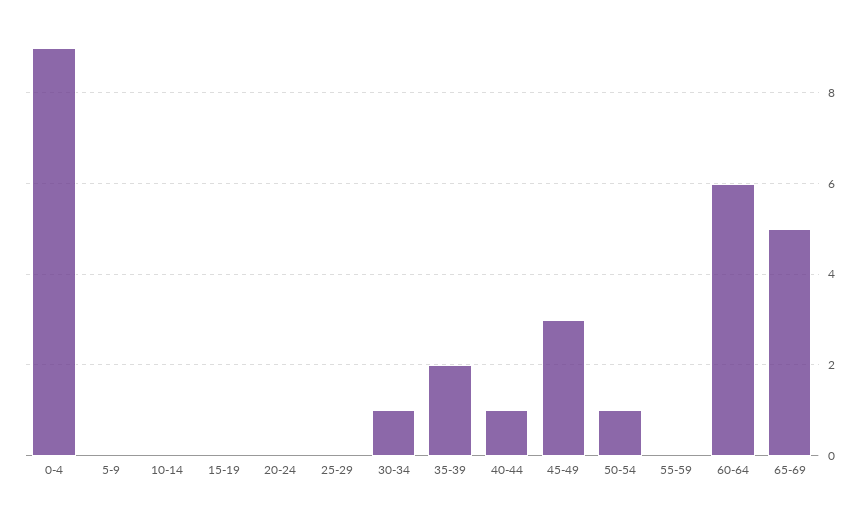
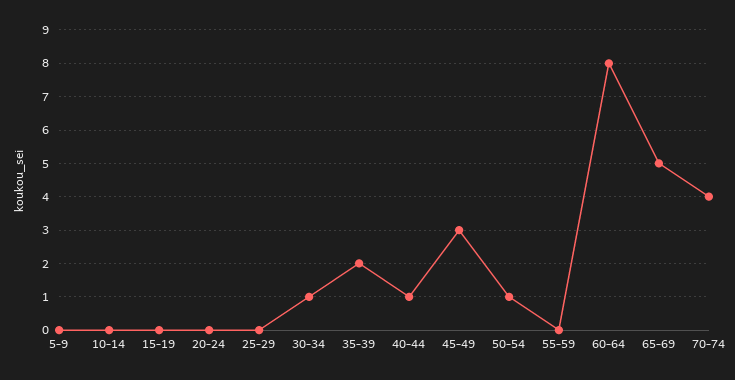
0-4: 9 -> none
60-64: 6 -> 8
70-74: none -> 4

